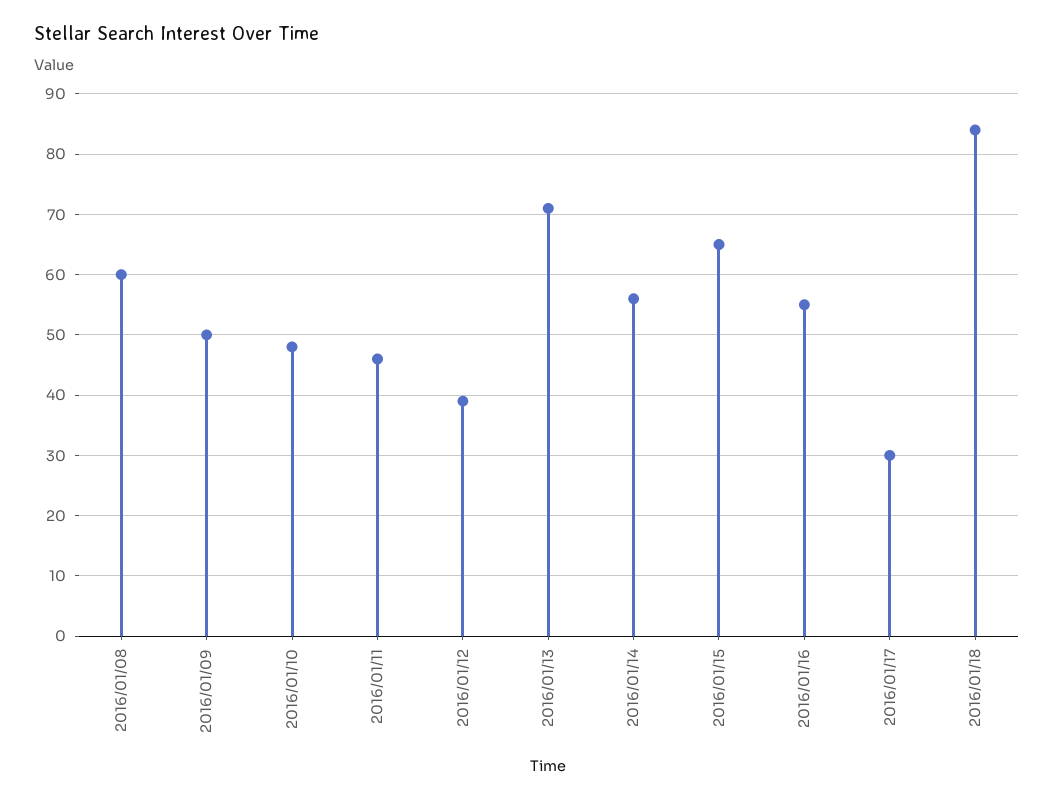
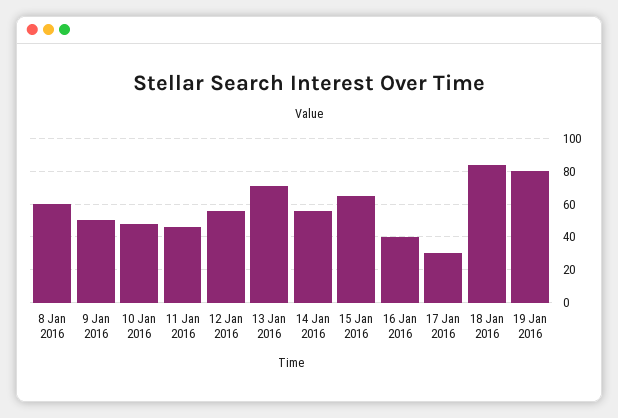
2016/01/12: 39 -> 55
2016/01/16: 55 -> 40
19 Jan 2016: none -> 80

